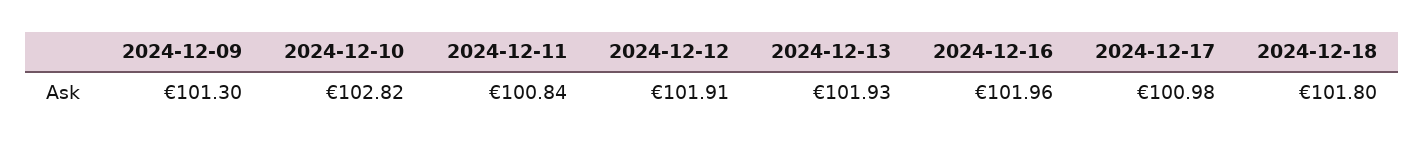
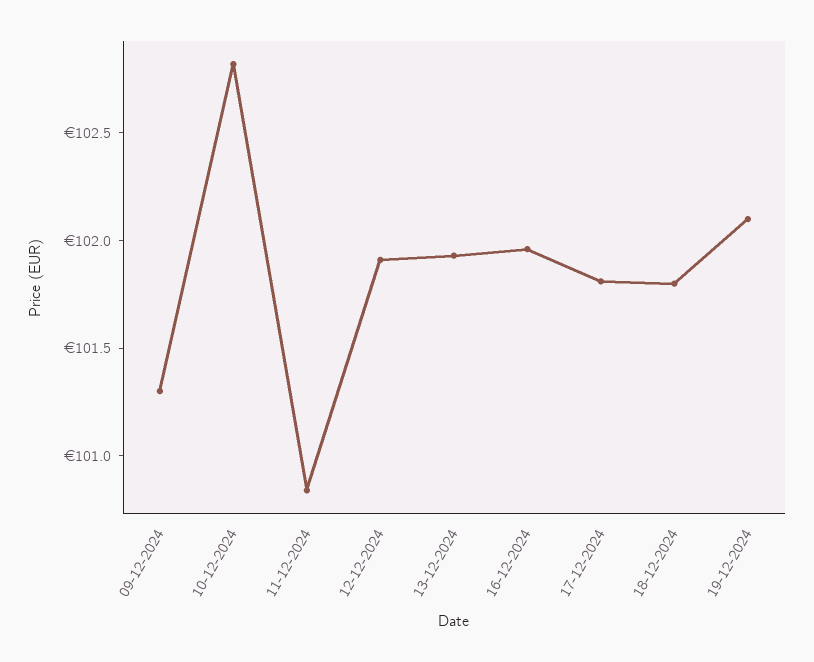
2024-12-17: 100.98 -> 101.8
19-12-2024: none -> 102.1

